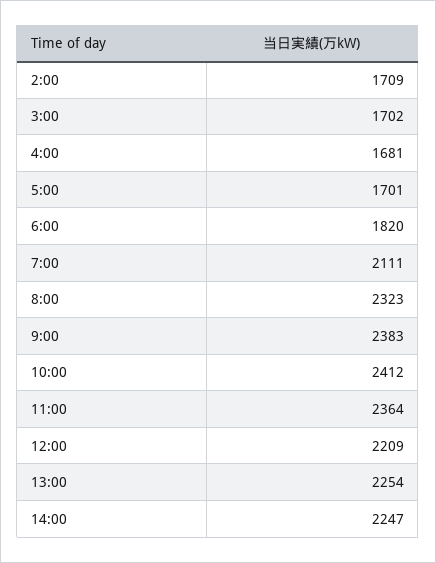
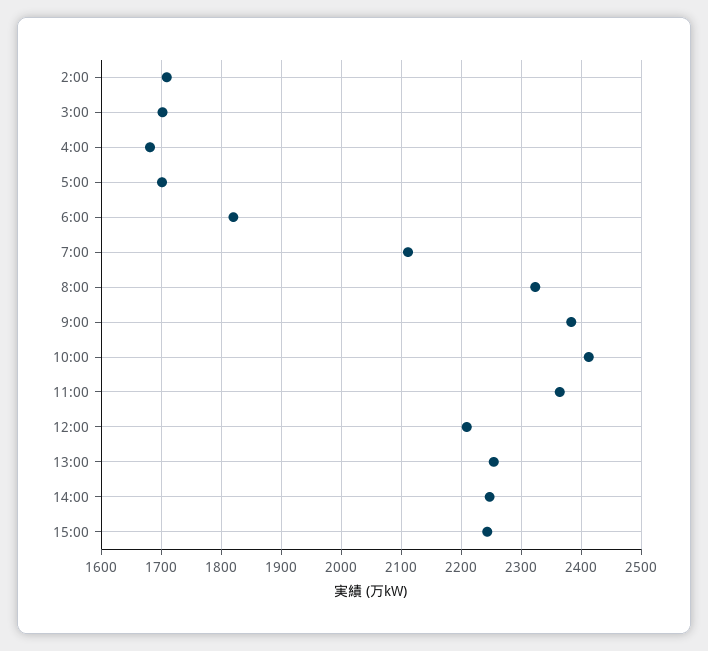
15:00: none -> 2240

